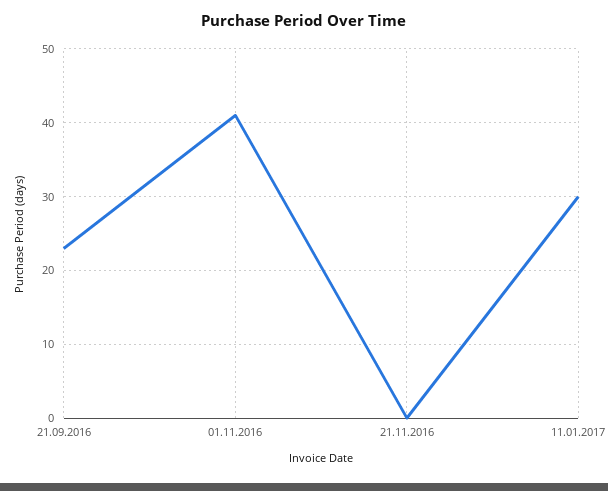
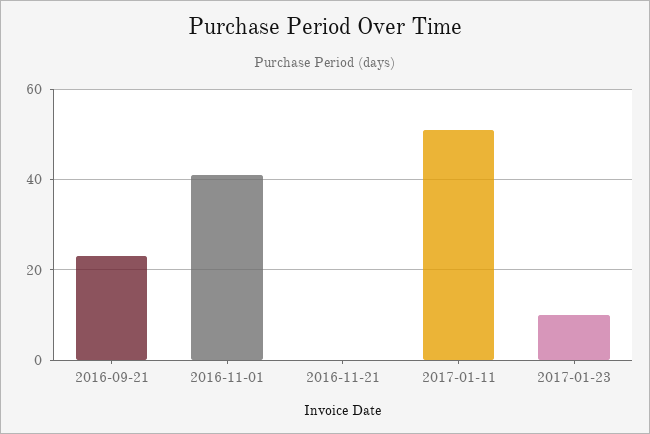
11.01.2017: 30 -> 50
2017-01-23: none -> 10

